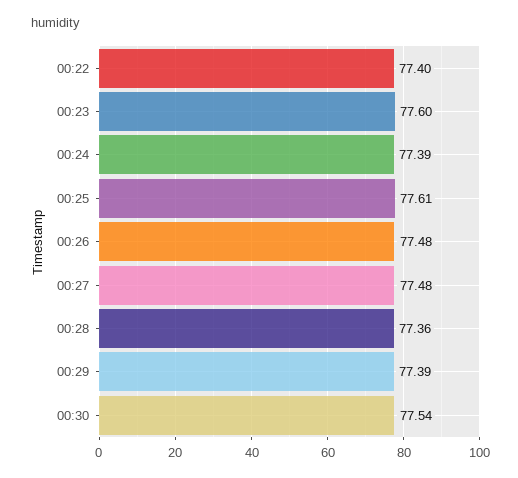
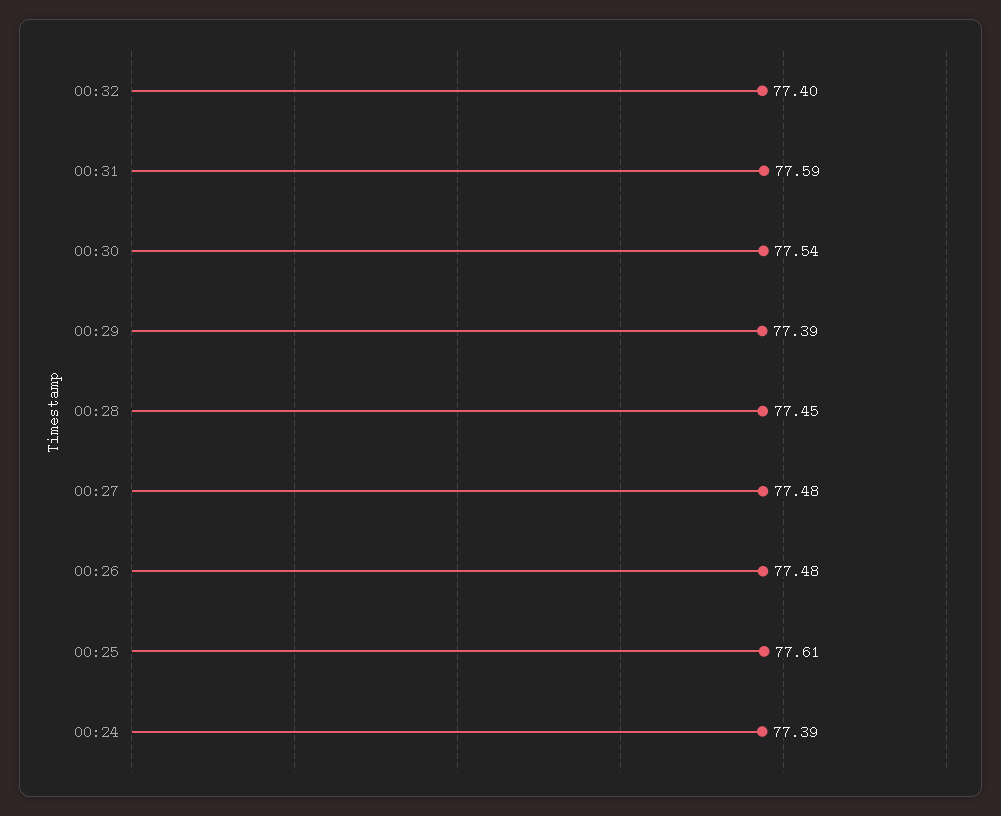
00:22: 77.4 -> none
00:23: 77.6 -> none
00:28: 77.36 -> 77.45
00:32: none -> 77.4
00:31: none -> 77.59

